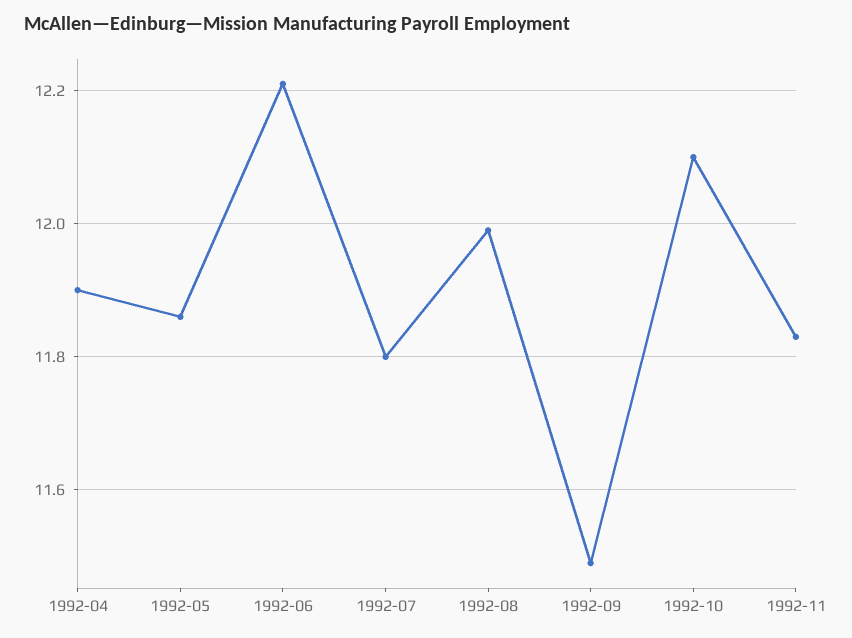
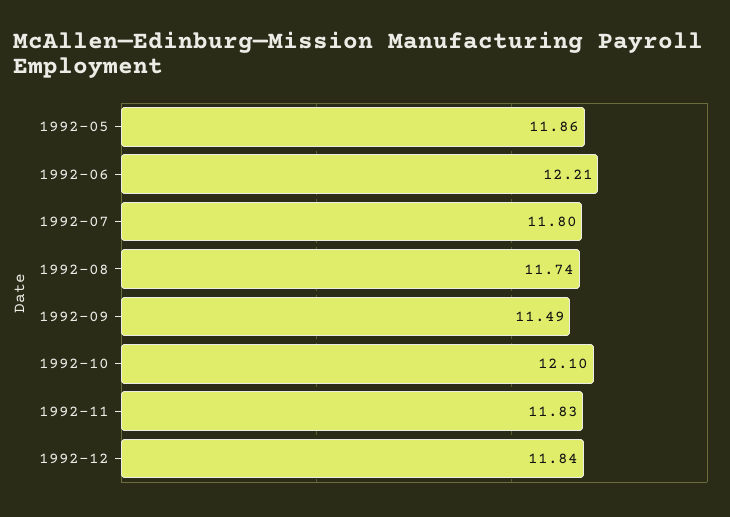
1992-04: 11.9 -> none
1992-08: 12 -> 11.74
1992-12: none -> 11.84

